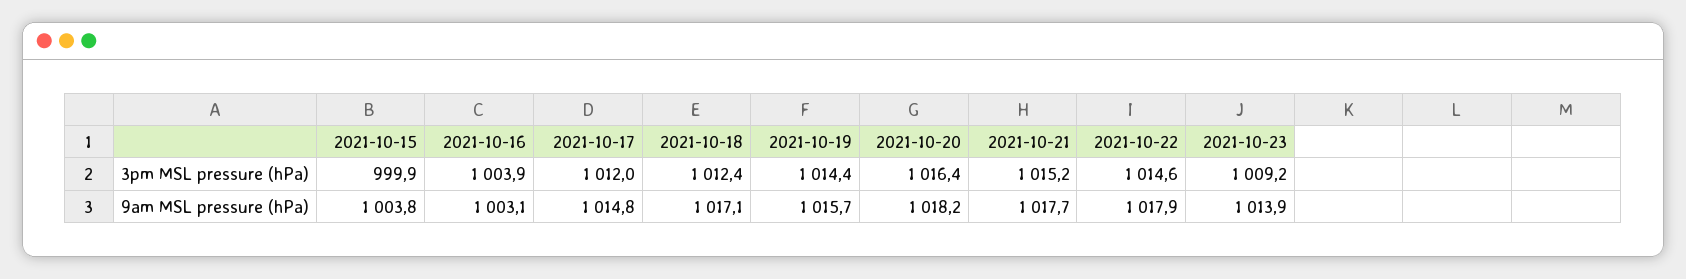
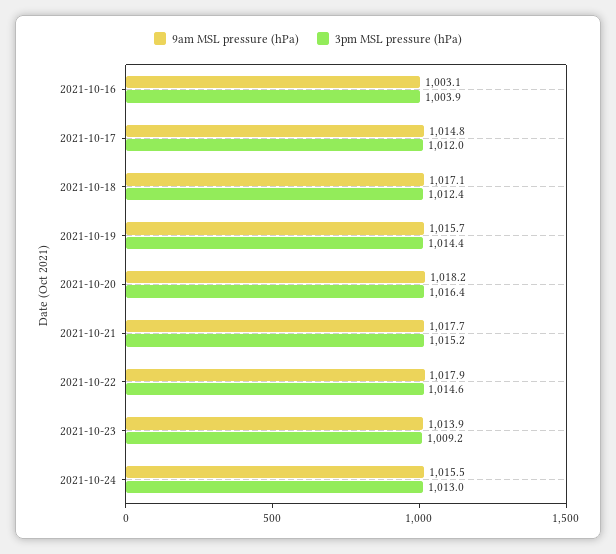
3pm MSL pressure (hPa), 2021-10-15: 999.9 -> none
9am MSL pressure (hPa), 2021-10-15: 1003.8 -> none
9am MSL pressure (hPa), 2021-10-24: none -> 1015.5
3pm MSL pressure (hPa), 2021-10-24: none -> 1013

